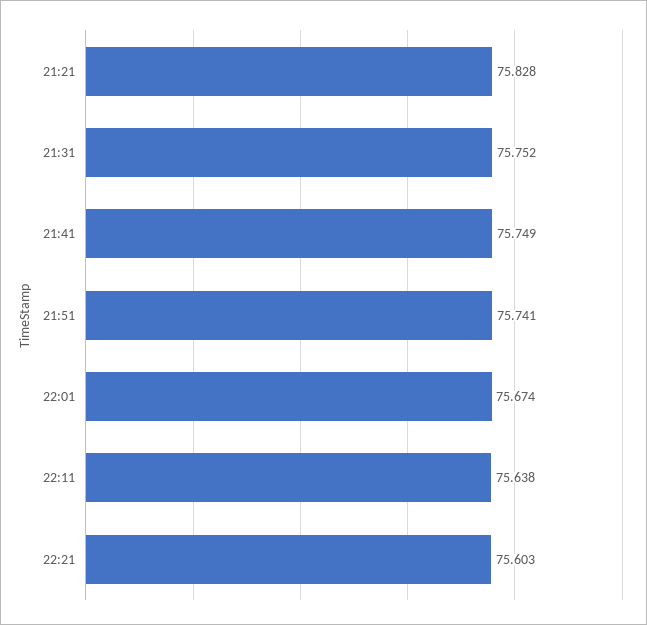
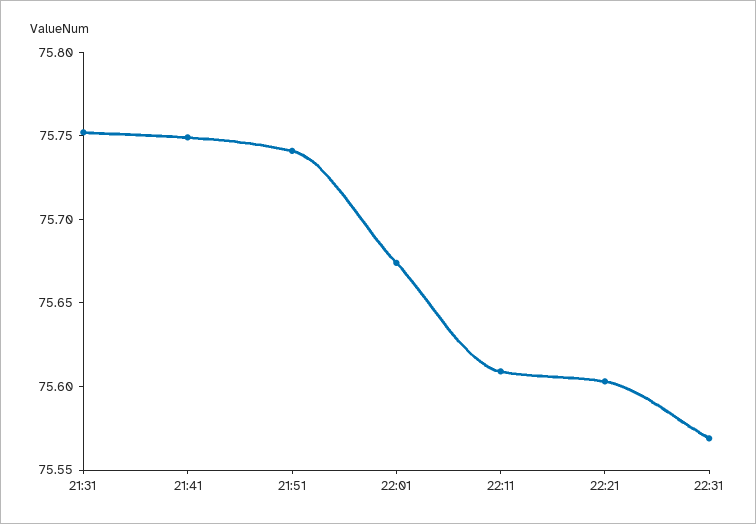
21:21: 75.828 -> none
22:11: 75.638 -> 75.61
22:31: none -> 75.57

